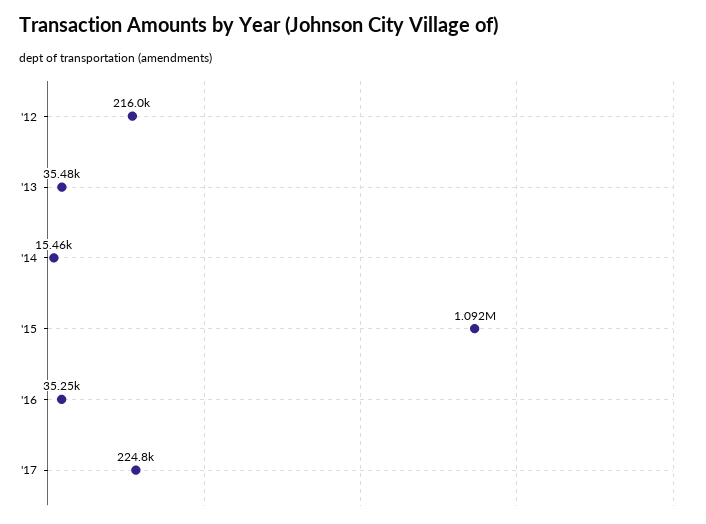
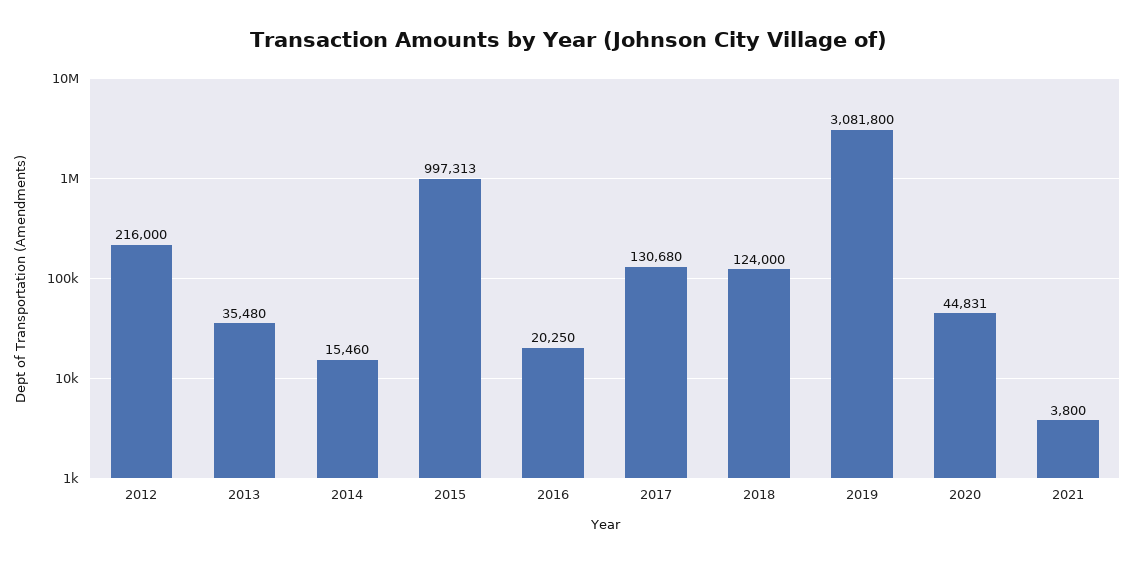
'15: 1092000 -> 997313
'16: 35250 -> 20250
'17: 224800 -> 130680
2018: none -> 124000
2019: none -> 3081800
2020: none -> 44831
2021: none -> 3800

